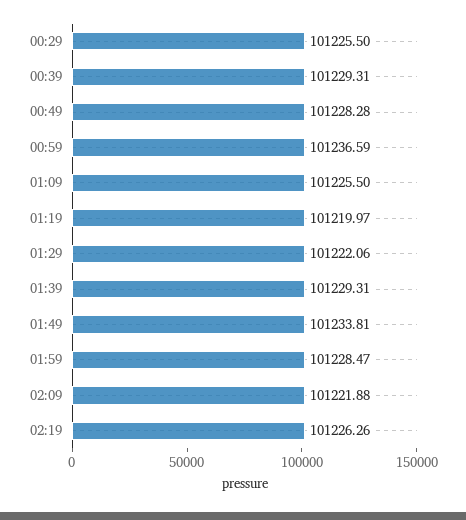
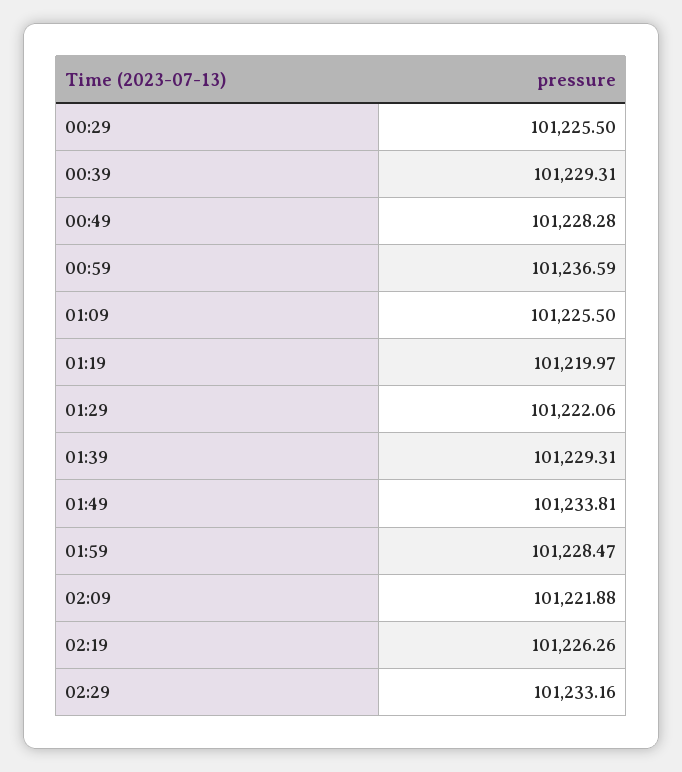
02:29: none -> 101233.16

